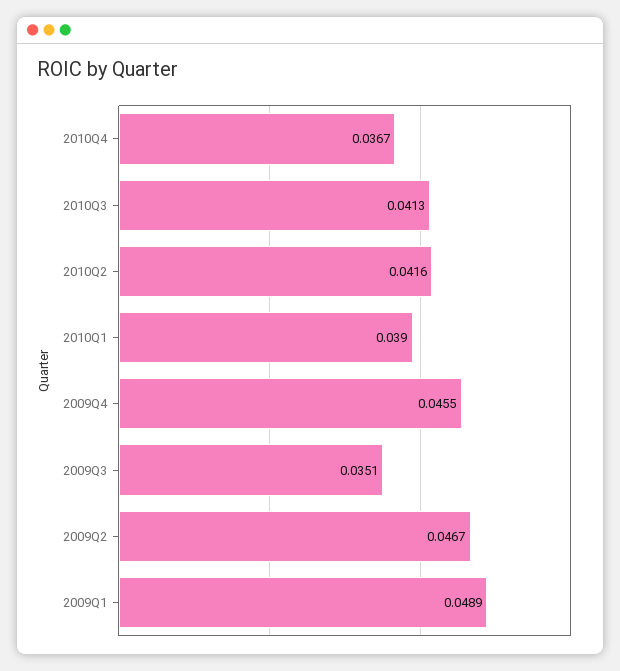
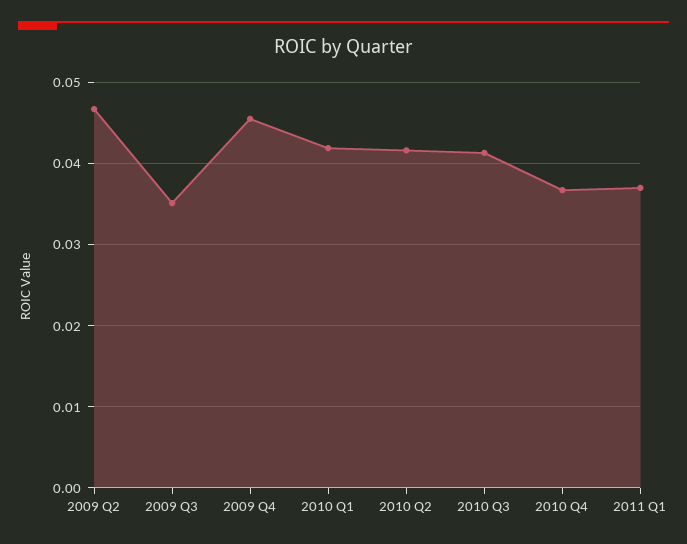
2010Q1: 0.039 -> 0.042
2009Q1: 0.0489 -> none
2011 Q1: none -> 0.037

